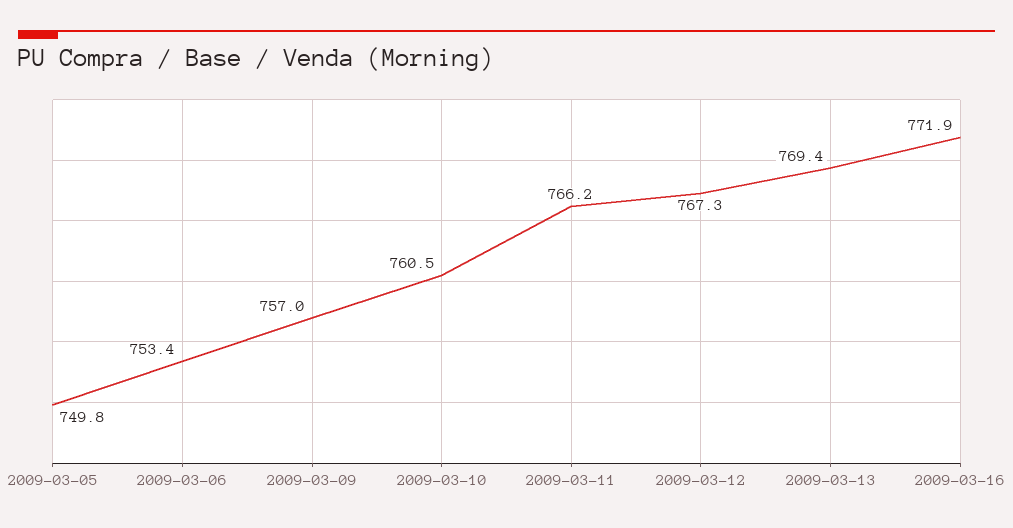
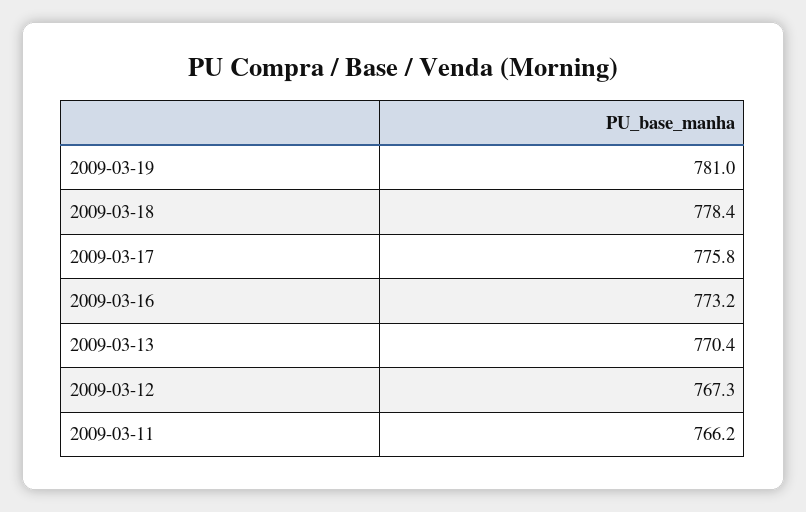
2009-03-05: 749.8 -> none
2009-03-06: 753.4 -> none
2009-03-09: 757 -> none
2009-03-10: 760.5 -> none
2009-03-13: 769.4 -> 770.4
2009-03-16: 771.9 -> 773.2
2009-03-19: none -> 781
2009-03-18: none -> 778.4
2009-03-17: none -> 775.8

